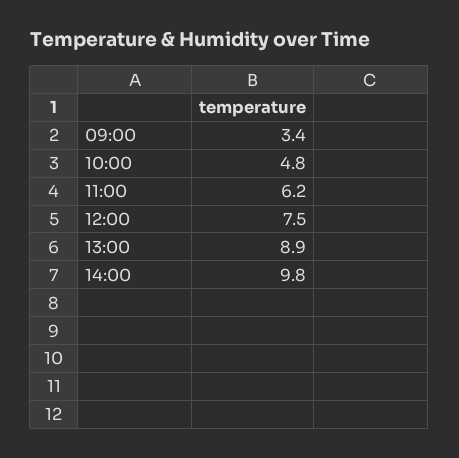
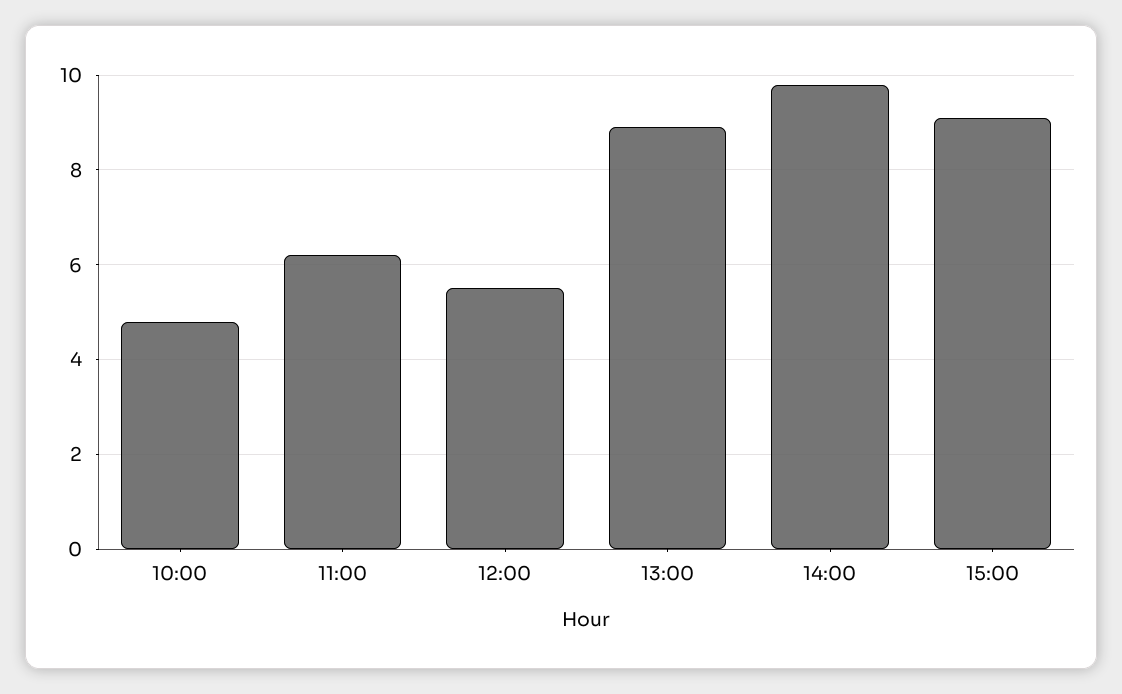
09:00: 3.4 -> none
12:00: 7.5 -> 5.5
15:00: none -> 9

